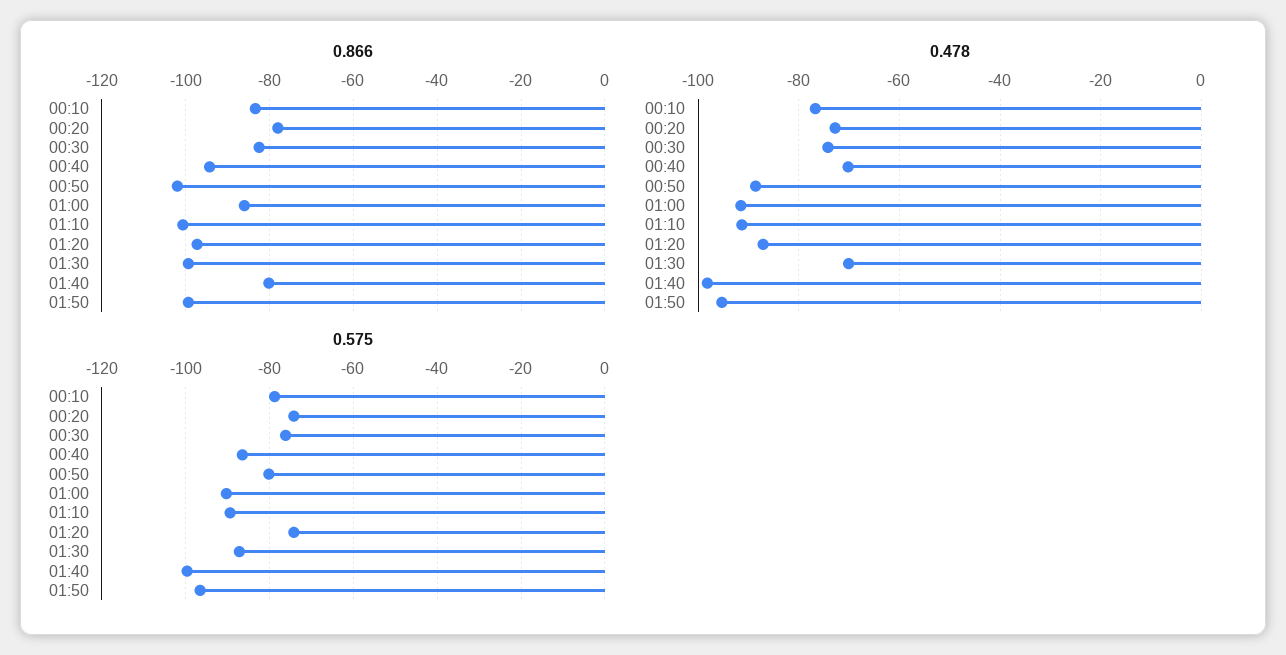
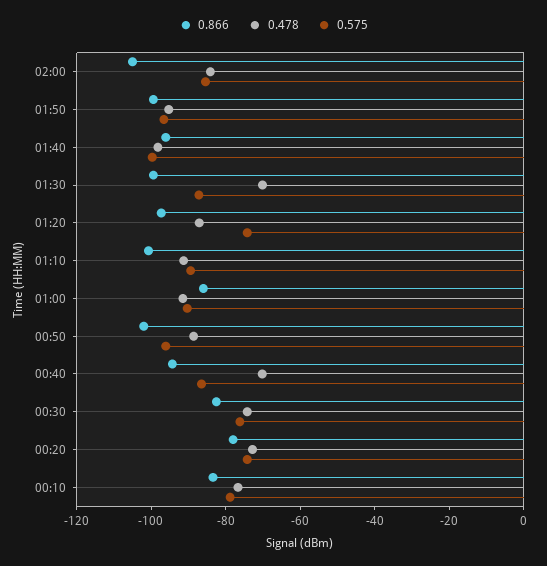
0.866, 01:40: -80 -> -95
0.575, 00:50: -80 -> -95
0.866, 02:00: none -> -105
0.478, 02:00: none -> -85
0.575, 02:00: none -> -85

